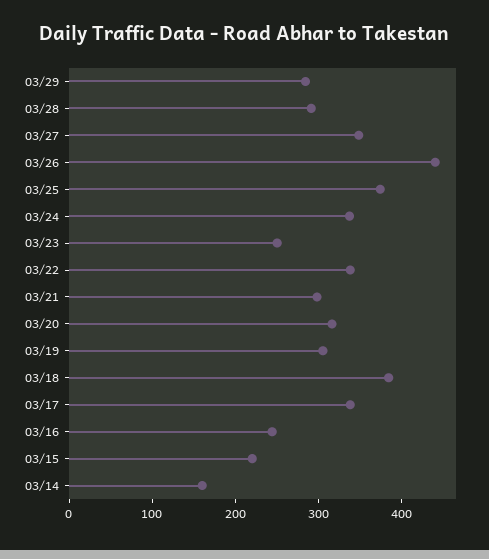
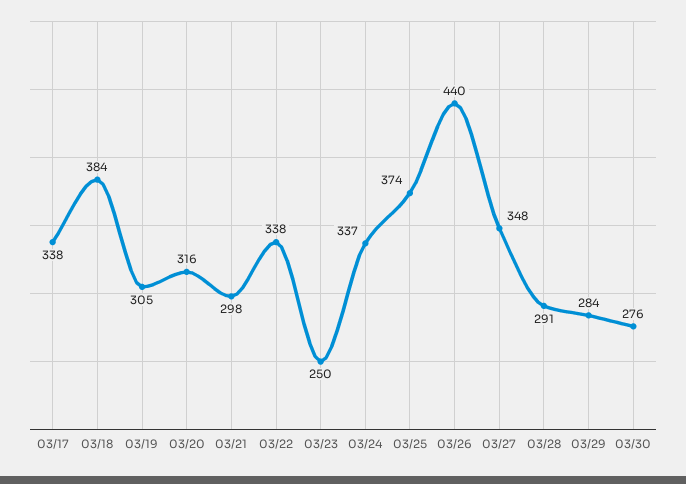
03/16: 240 -> none
03/15: 220 -> none
03/14: 160 -> none
03/30: none -> 276

